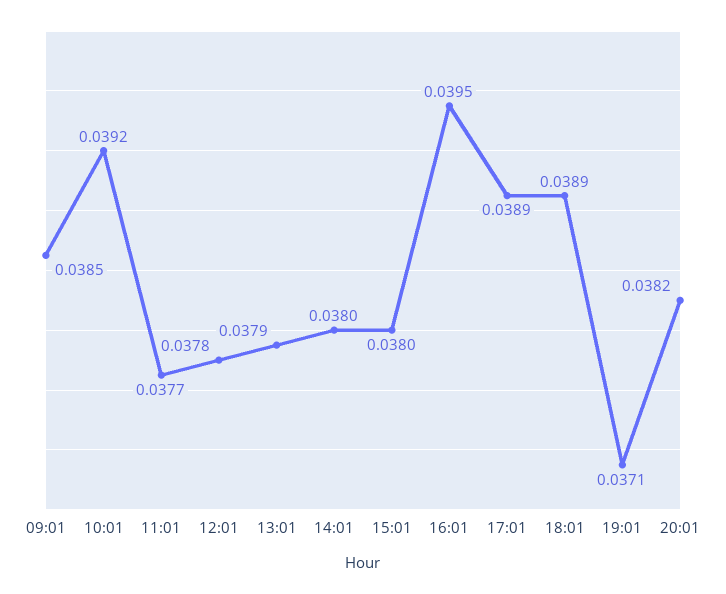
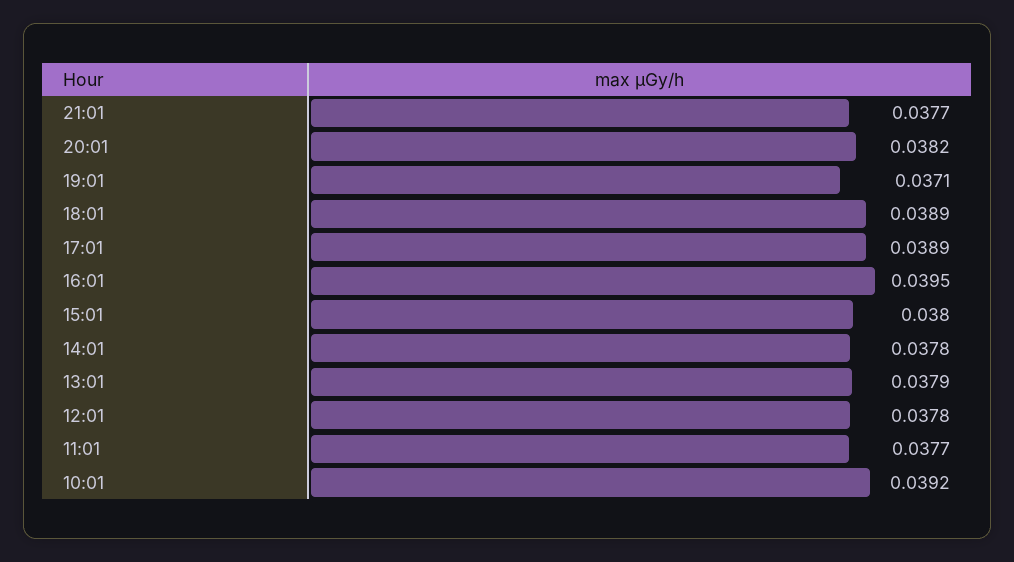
09:01: 0.0385 -> none
14:01: 0.038 -> 0.0378
21:01: none -> 0.0377

